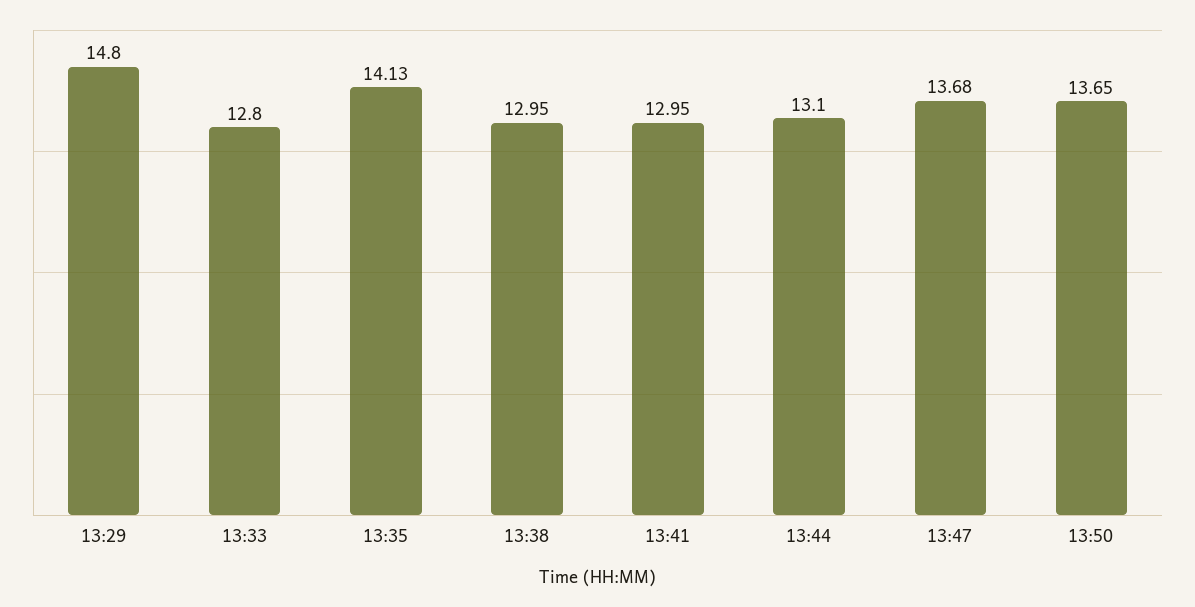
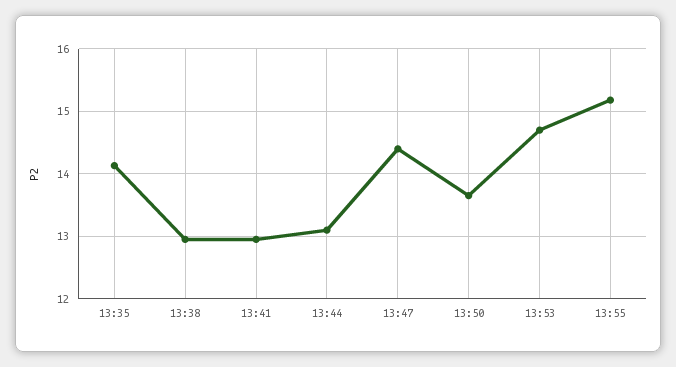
13:29: 14.8 -> none
13:33: 12.8 -> none
13:47: 13.68 -> 14.4
13:53: none -> 14.7
13:55: none -> 15.2

